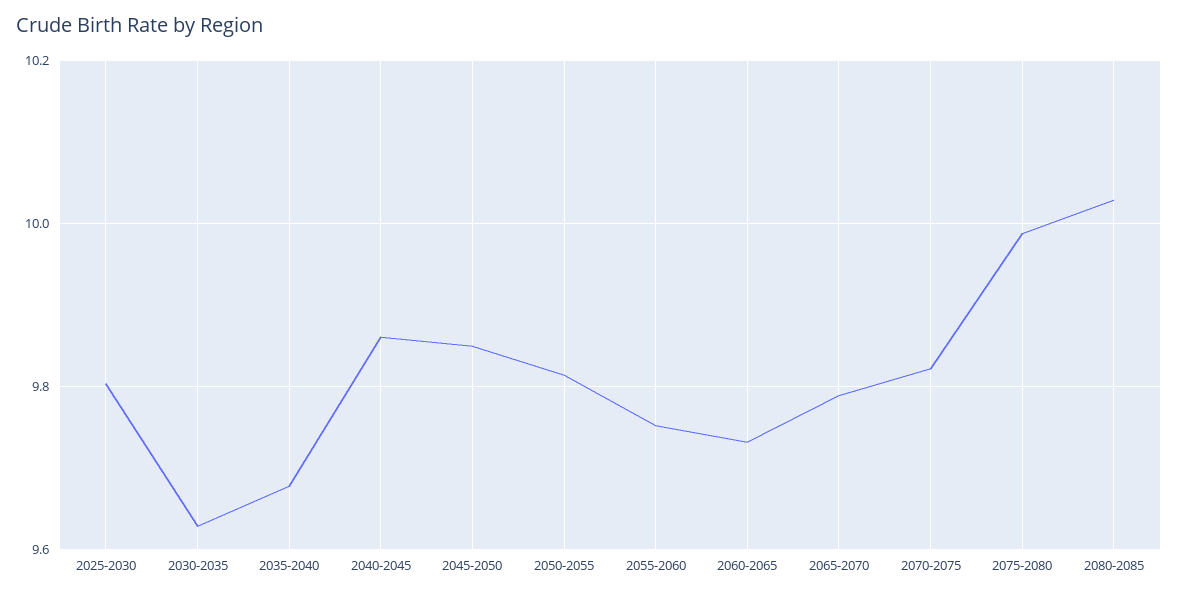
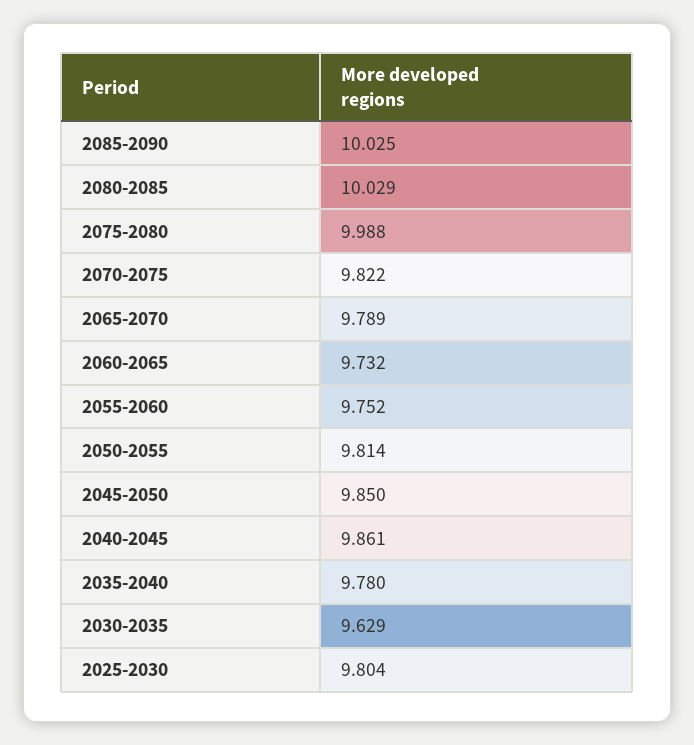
2035-2040: 9.68 -> 9.78
2085-2090: none -> 10.025

